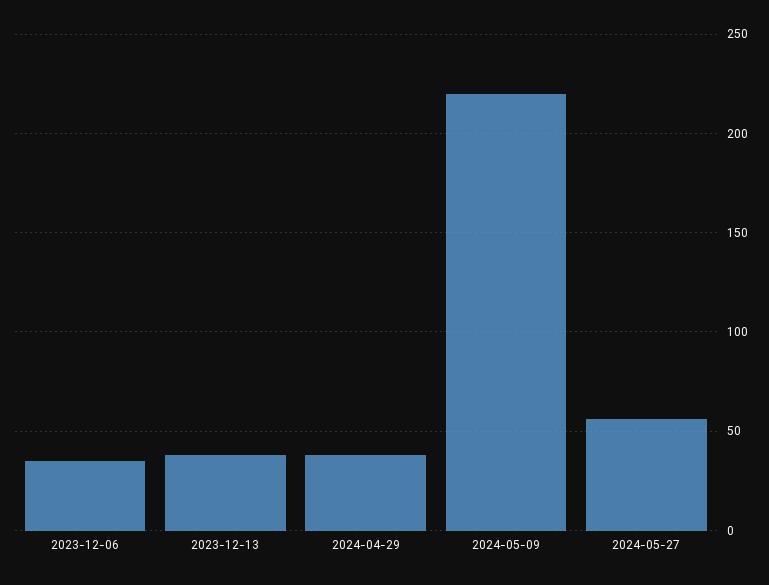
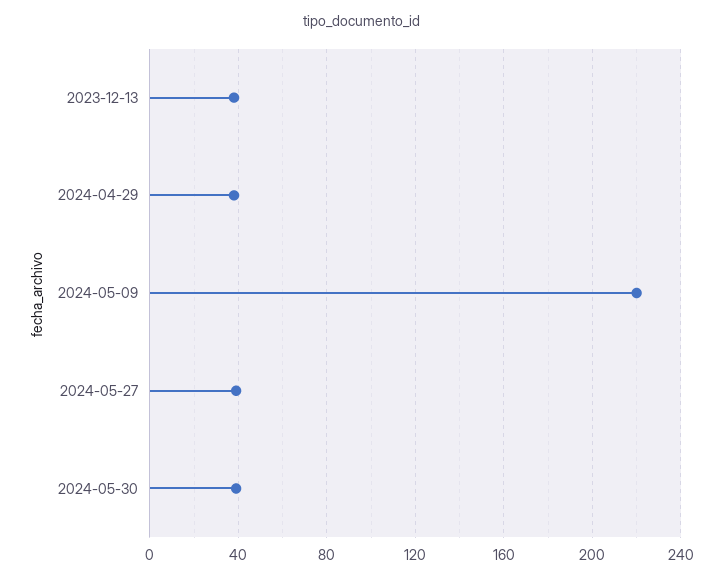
2023-12-06: 35 -> none
2024-05-27: 55 -> 40
2024-05-30: none -> 40

